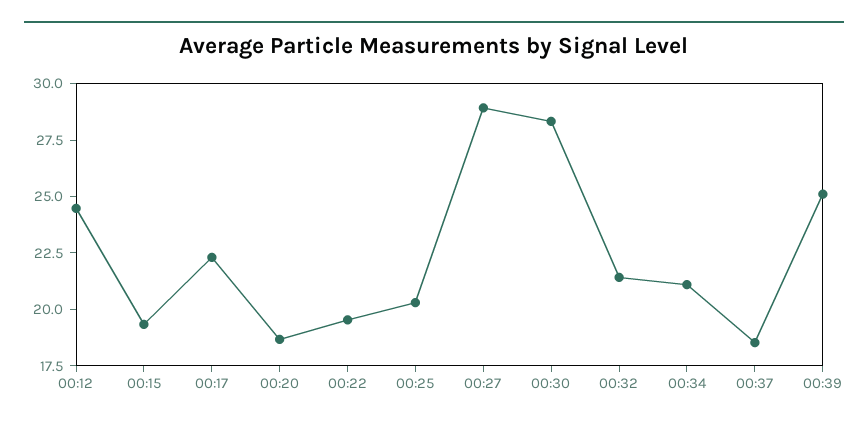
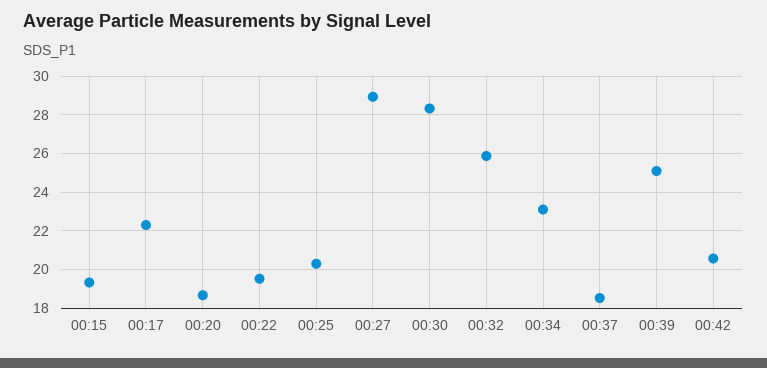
00:12: 24.5 -> none
00:32: 21.5 -> 26
00:34: 21 -> 23
00:42: none -> 20.5

